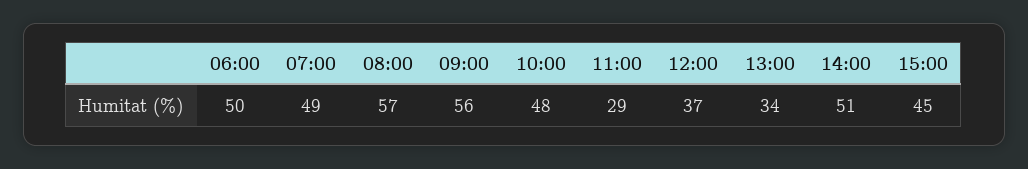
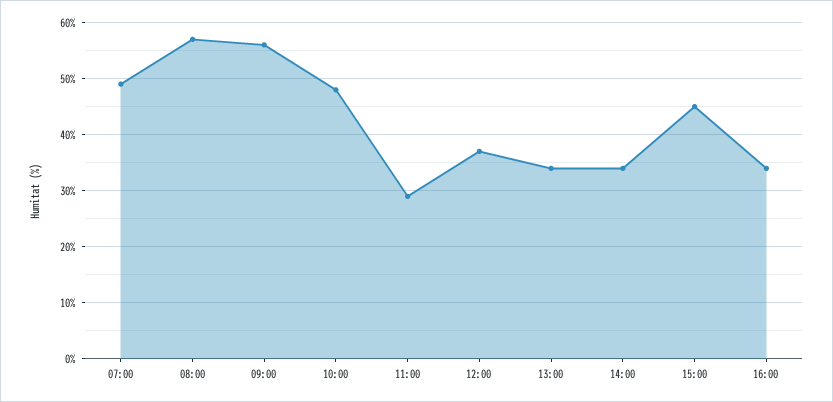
06:00: 50 -> none
14:00: 51 -> 35
16:00: none -> 35

